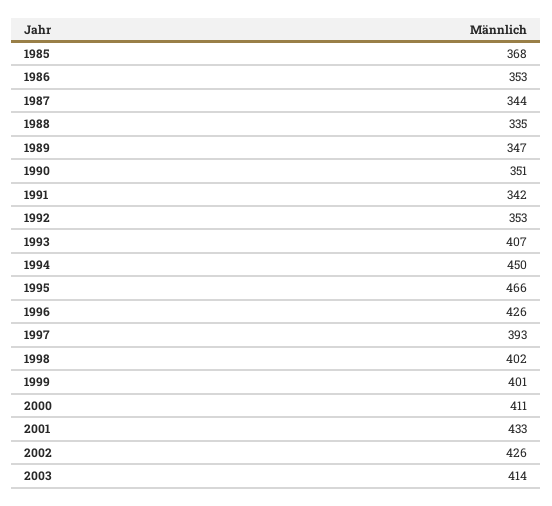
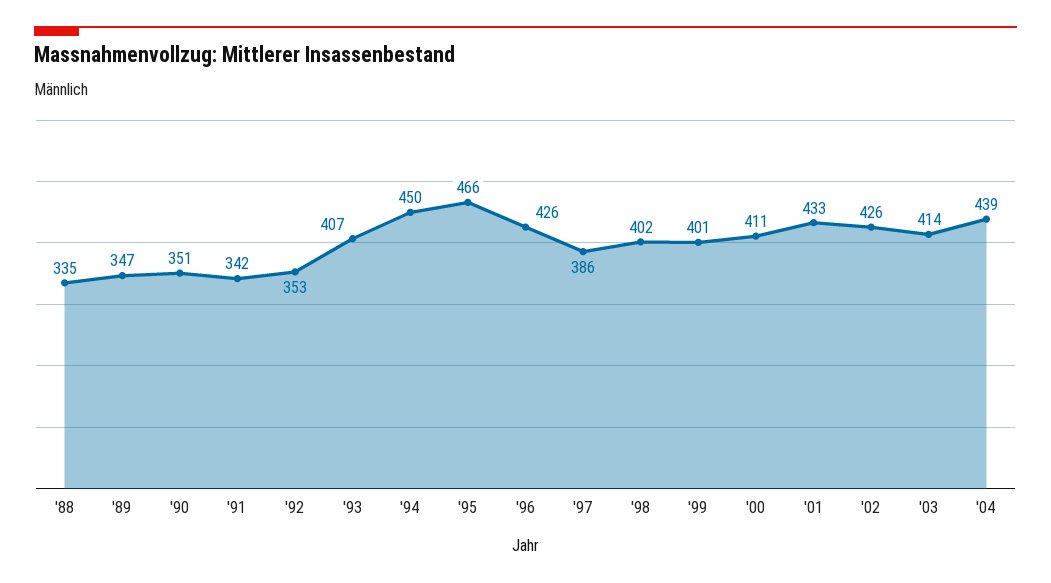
1985: 368 -> none
1986: 353 -> none
1987: 344 -> none
1997: 393 -> 386
'04: none -> 439

